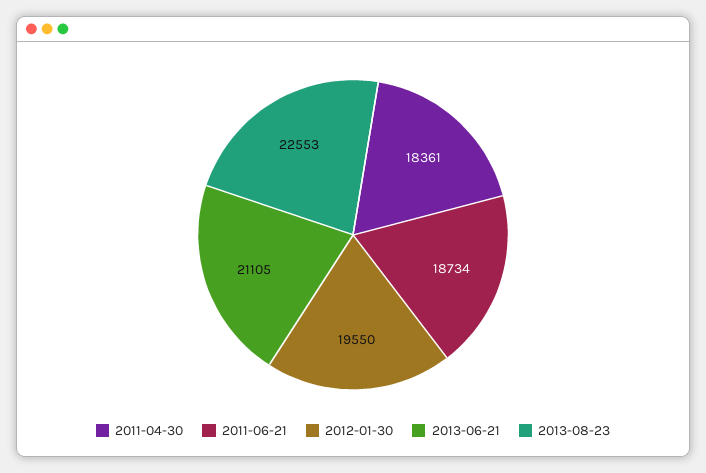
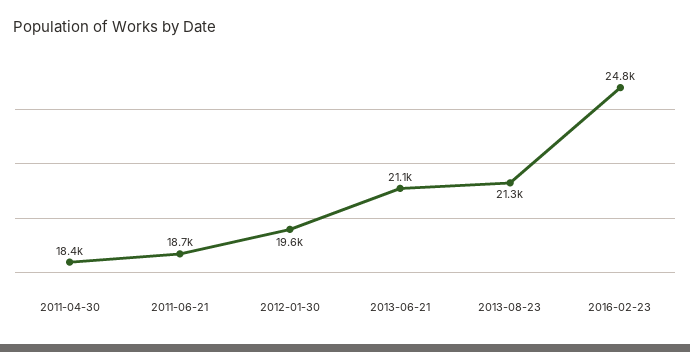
2013-08-23: 22553 -> 21300
2016-02-23: none -> 24800

